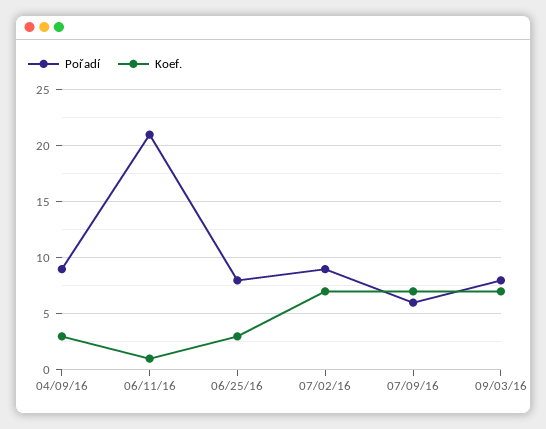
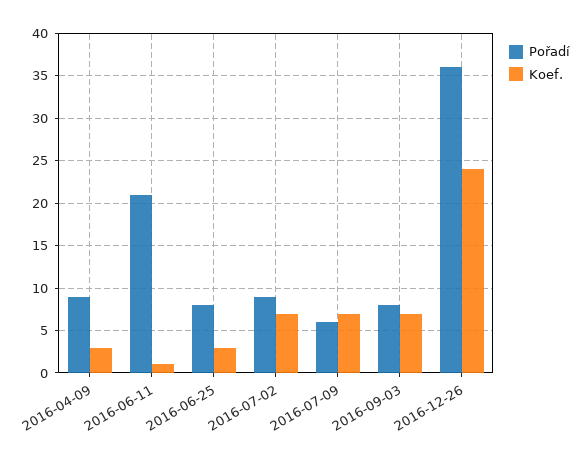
Pořadí, 2016-12-26: none -> 36
Koef., 2016-12-26: none -> 24

